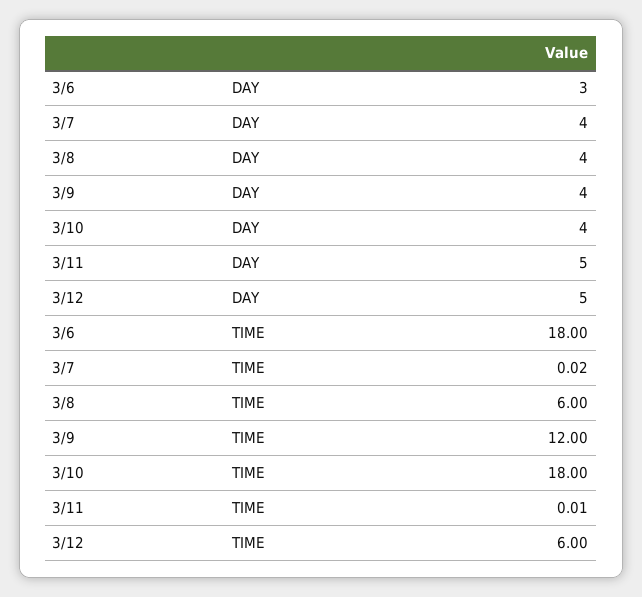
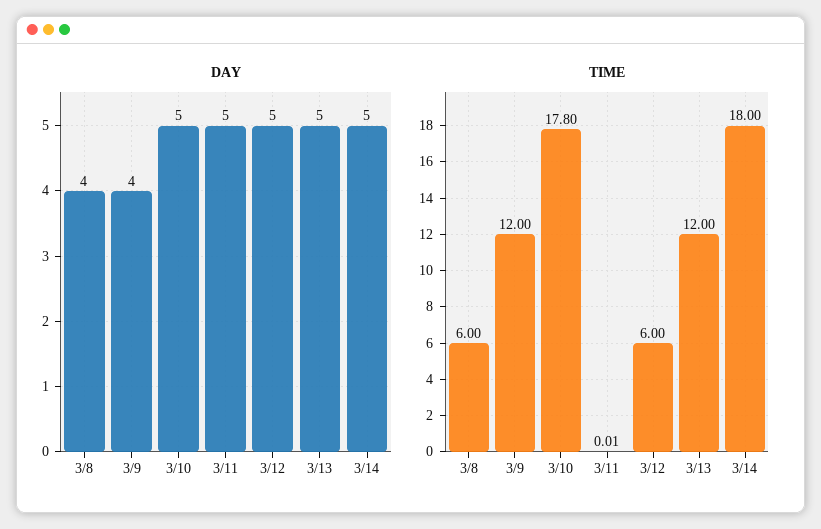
DAY, 3/6: 3 -> none
DAY, 3/7: 4 -> none
DAY, 3/10: 4 -> 5
TIME, 3/6: 18 -> none
TIME, 3/7: 0.02 -> none
TIME, 3/10: 18 -> 17.8
DAY, 3/13: none -> 5
DAY, 3/14: none -> 5
TIME, 3/13: none -> 12
TIME, 3/14: none -> 18

